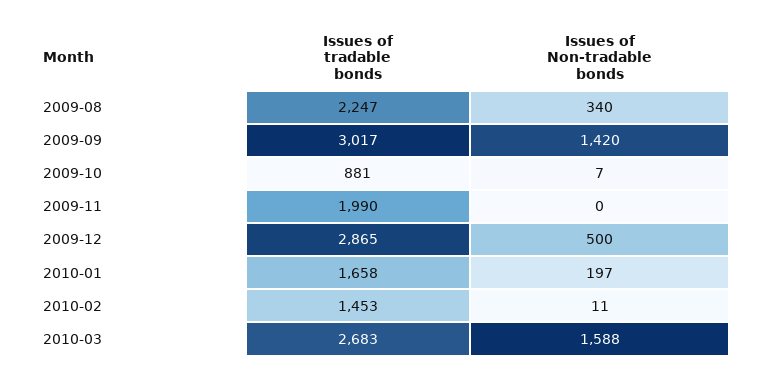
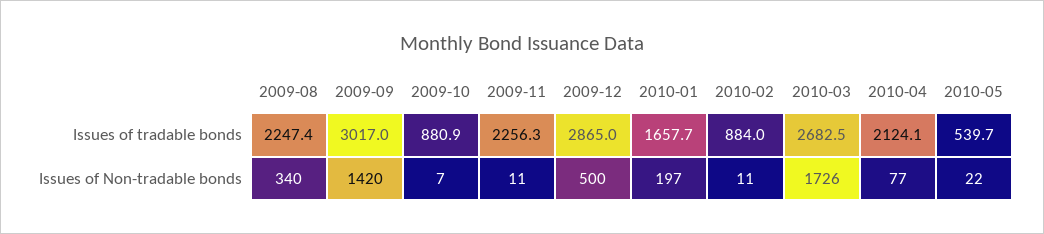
Issues of tradable bonds, 2009-11: 1990 -> 2256.3
Issues of Non-tradable bonds, 2009-11: 0 -> 11
Issues of tradable bonds, 2010-02: 1453 -> 884
Issues of Non-tradable bonds, 2010-03: 1588 -> 1726
Issues of tradable bonds, 2010-04: none -> 2124.1
Issues of tradable bonds, 2010-05: none -> 539.7
Issues of Non-tradable bonds, 2010-04: none -> 77
Issues of Non-tradable bonds, 2010-05: none -> 22

